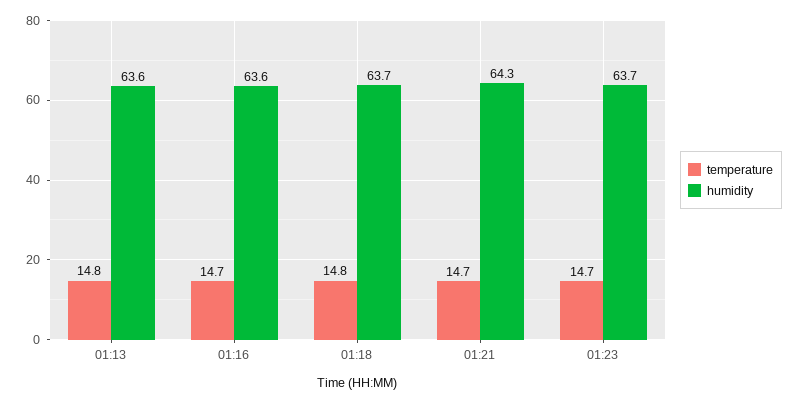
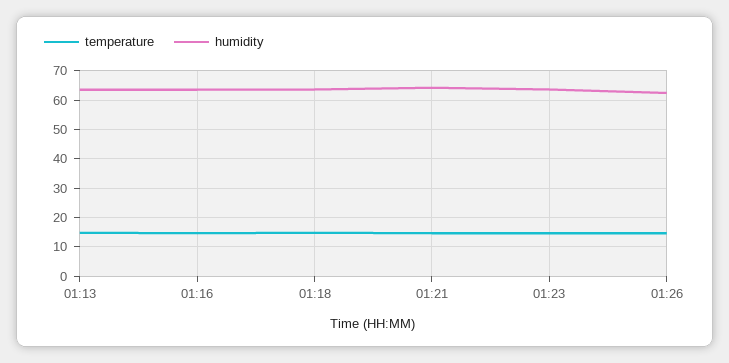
temperature, 01:26: none -> 15
humidity, 01:26: none -> 62.5

